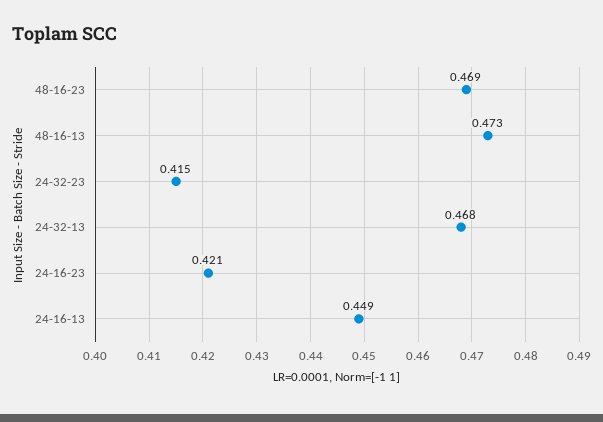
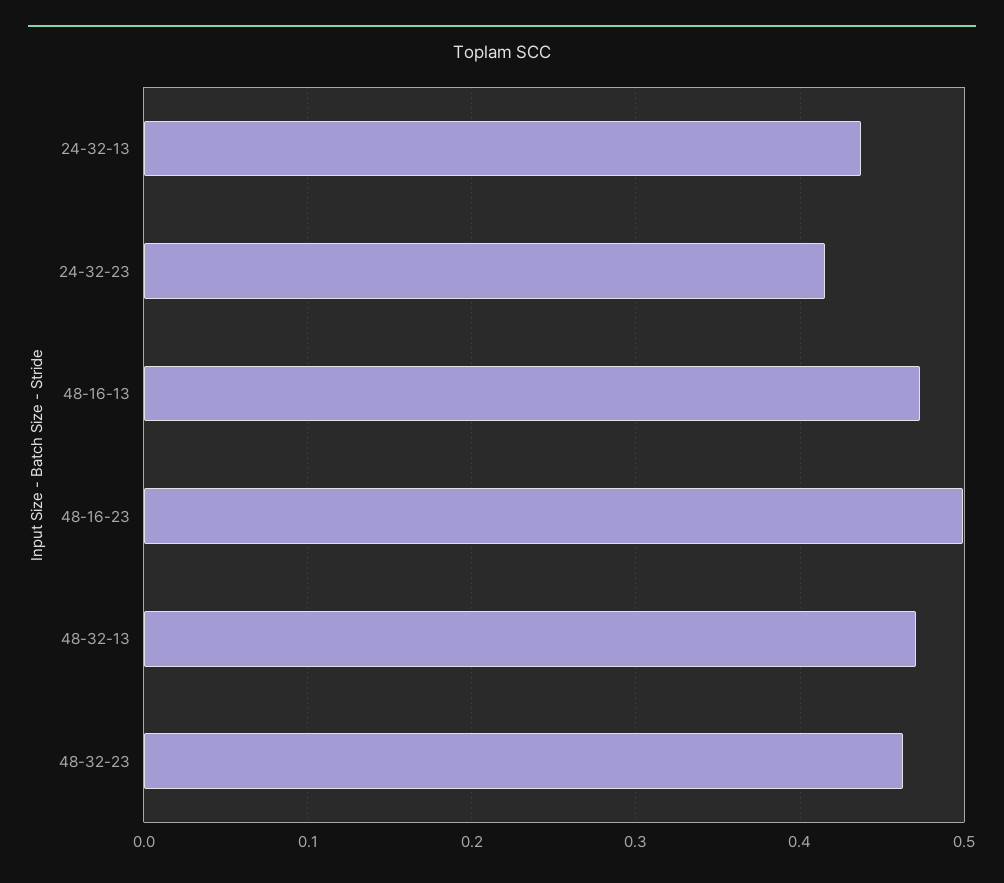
48-16-23: 0.469 -> 0.5
24-32-13: 0.468 -> 0.44
24-16-23: 0.421 -> none
24-16-13: 0.449 -> none
48-32-13: none -> 0.47
48-32-23: none -> 0.46

